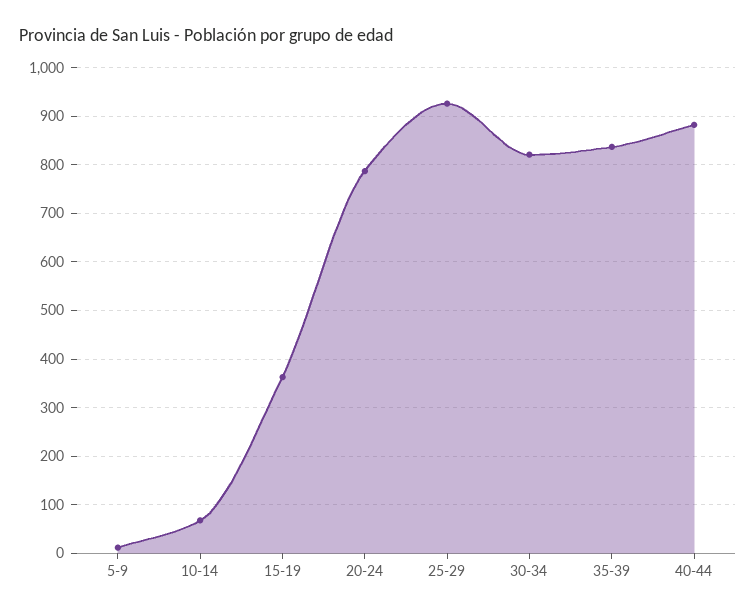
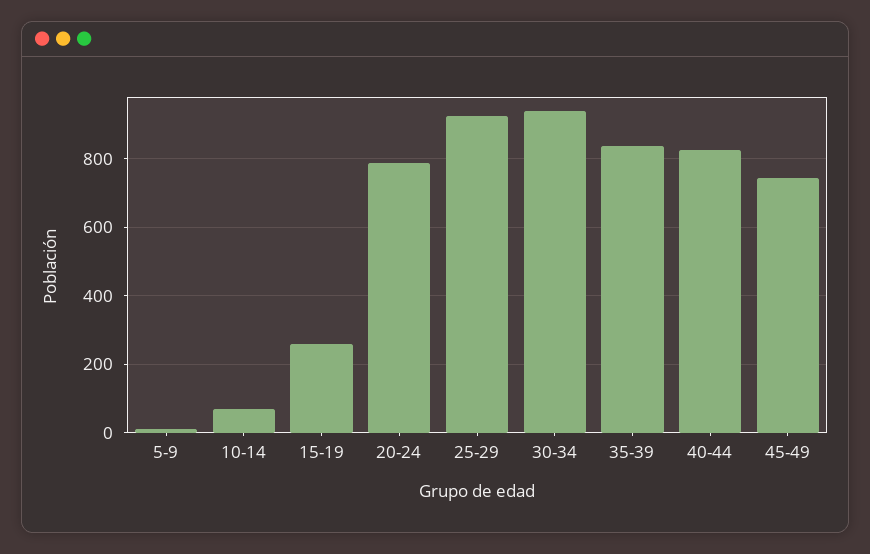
15-19: 360 -> 260
30-34: 820 -> 940
40-44: 880 -> 820
45-49: none -> 740

